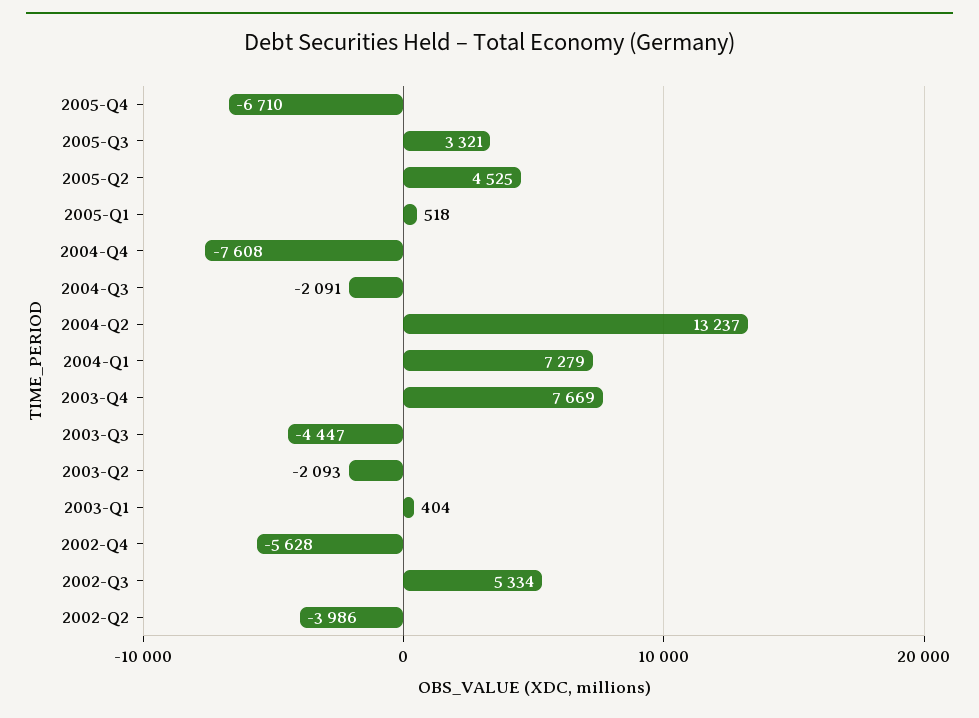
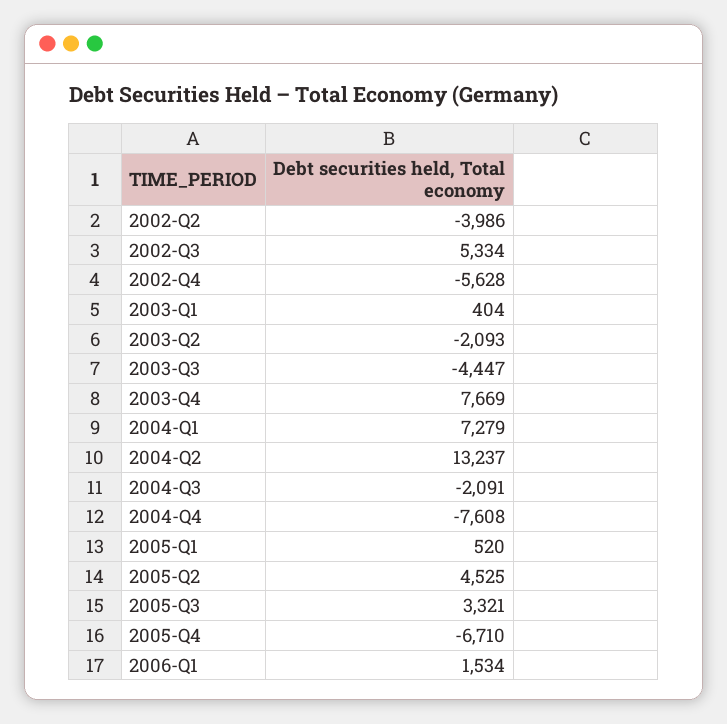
2005-Q1: 518 -> 520
2006-Q1: none -> 1534

